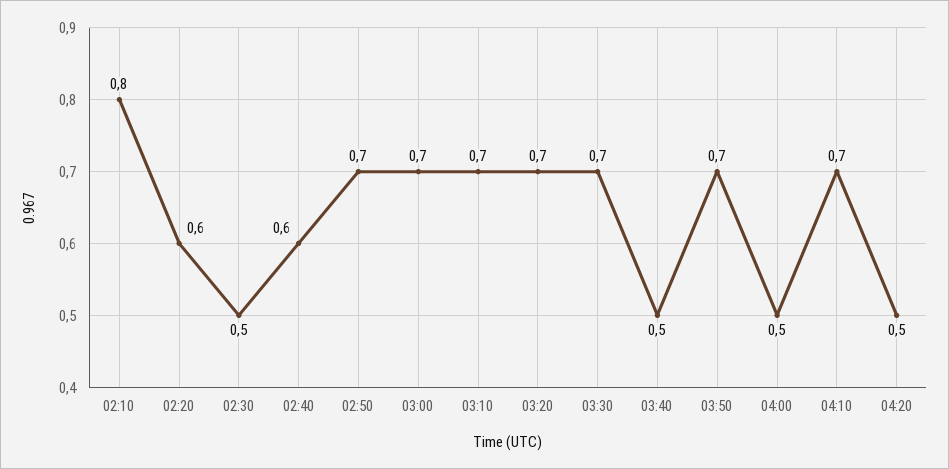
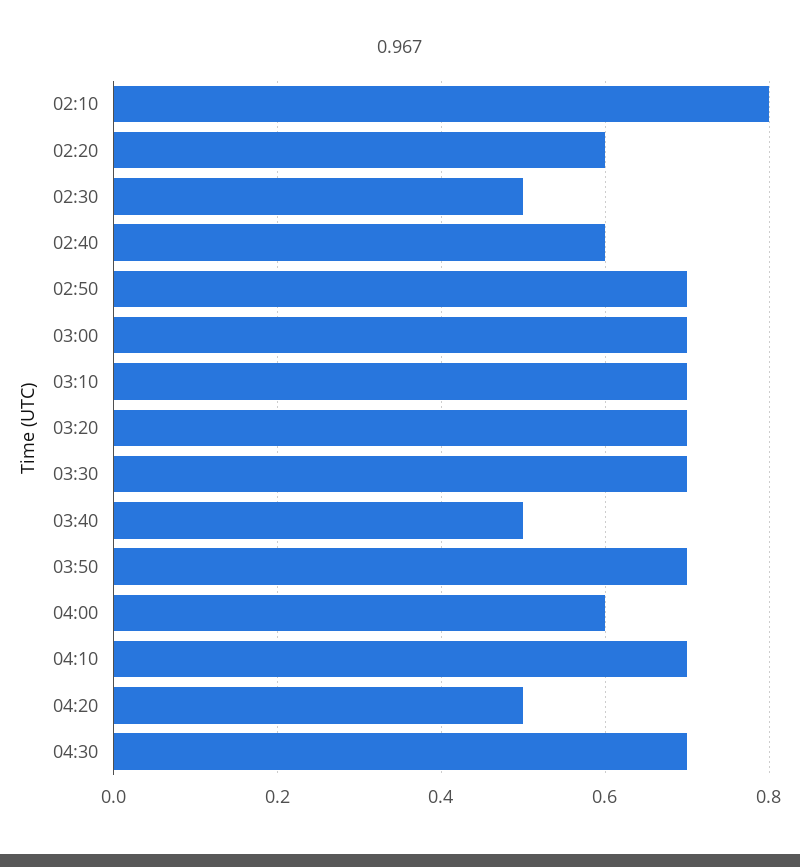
04:00: 0.5 -> 0.6
04:30: none -> 0.7

